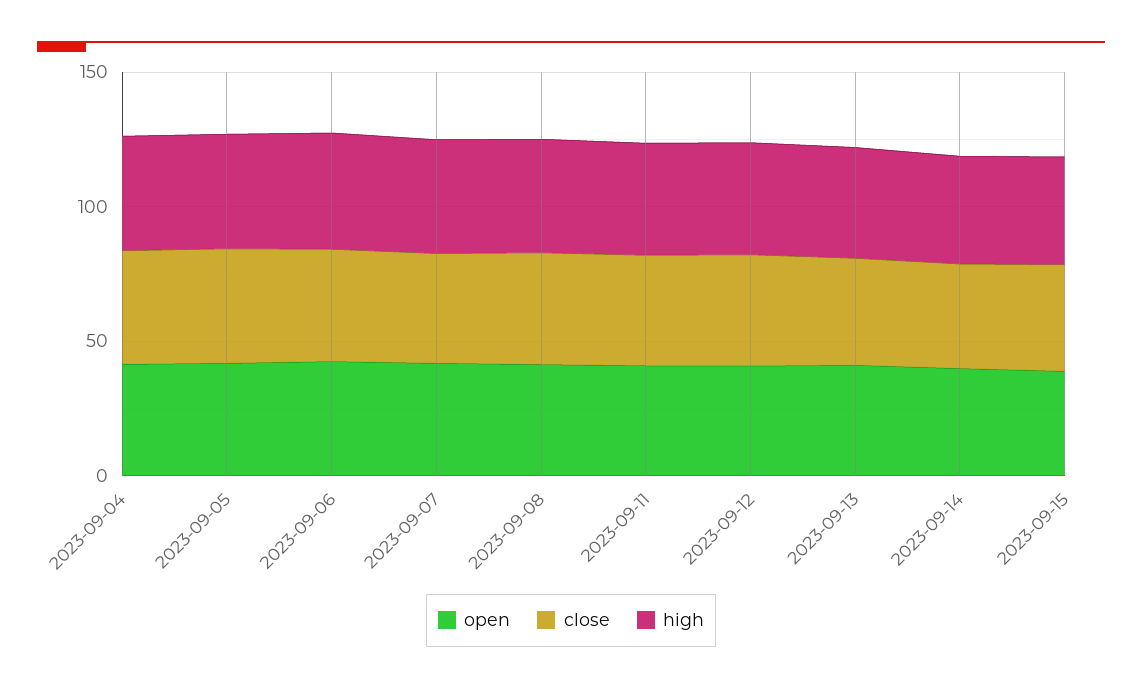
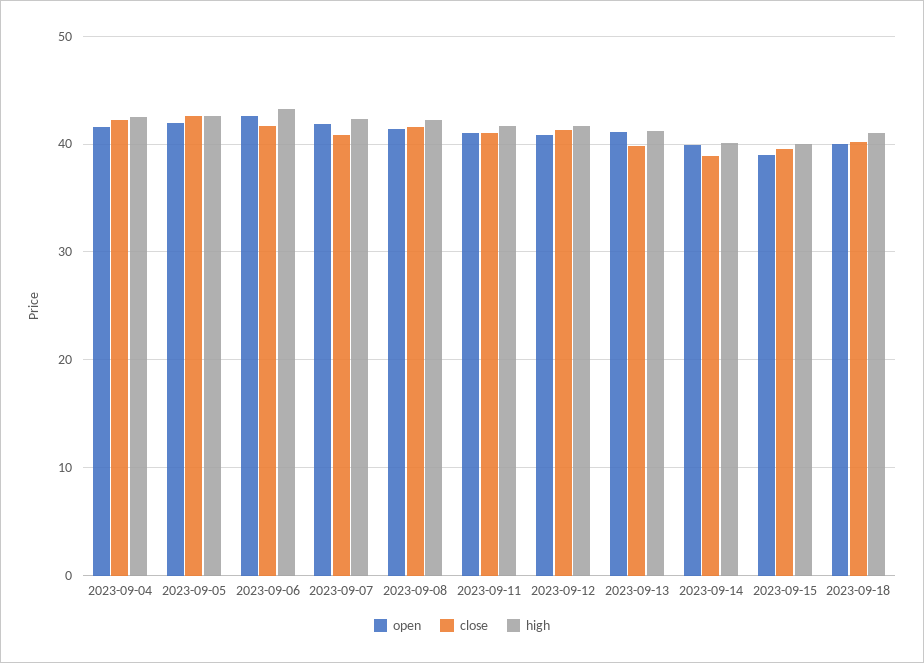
open, 2023-09-18: none -> 40
close, 2023-09-18: none -> 40
high, 2023-09-18: none -> 41

